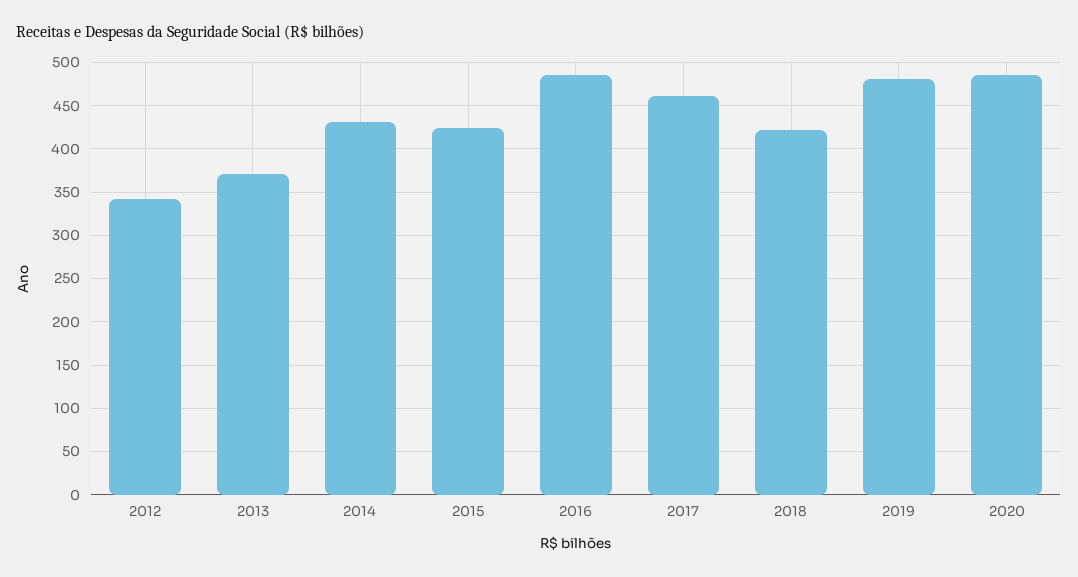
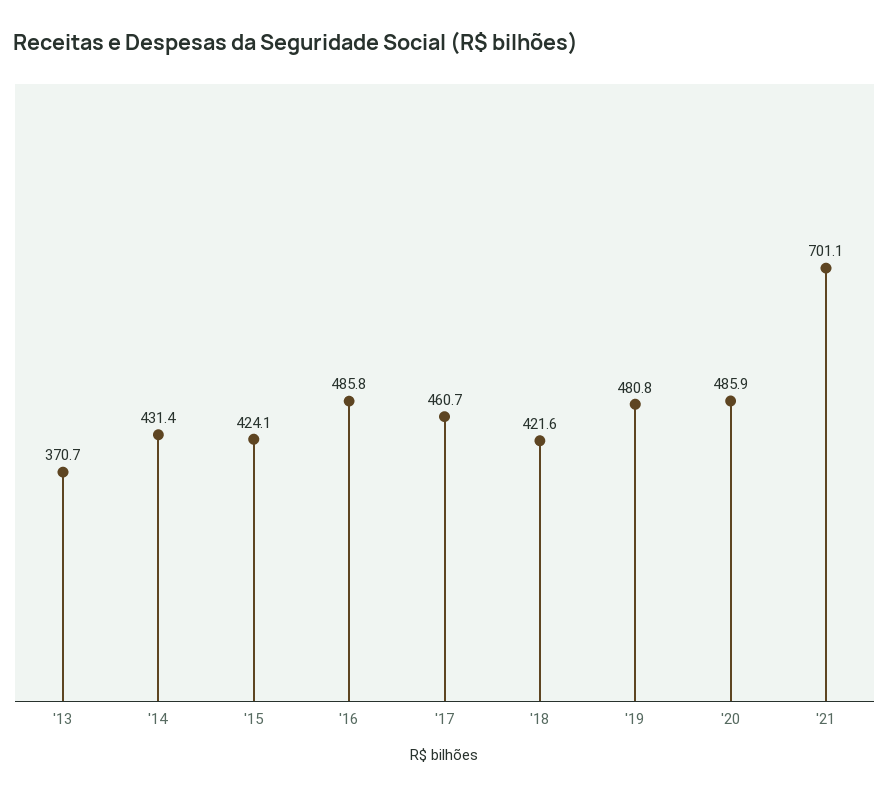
2012: 340 -> none
'21: none -> 701.1

